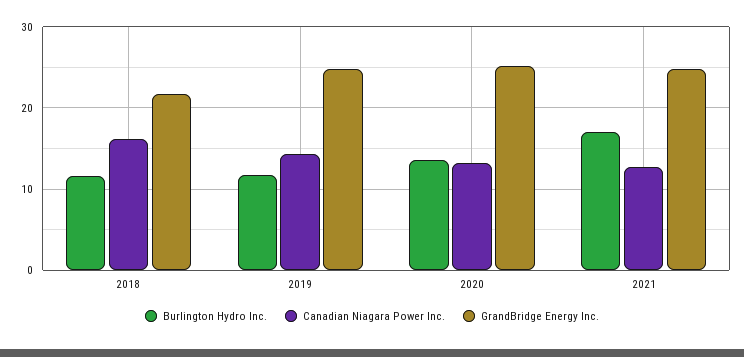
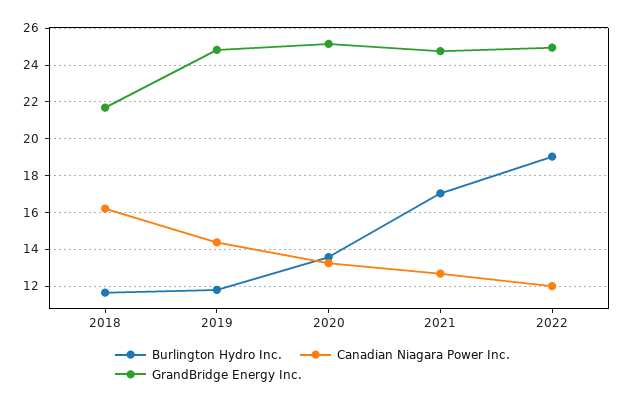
Burlington Hydro Inc., 2022: none -> 19
Canadian Niagara Power Inc., 2022: none -> 12
GrandBridge Energy Inc., 2022: none -> 25

